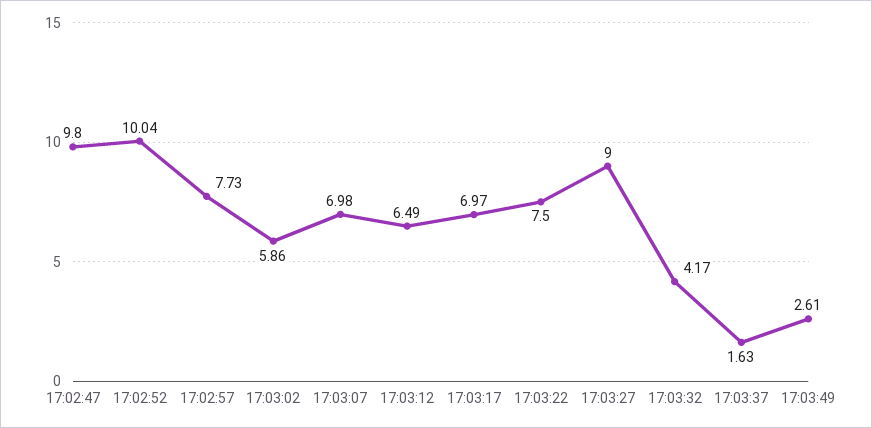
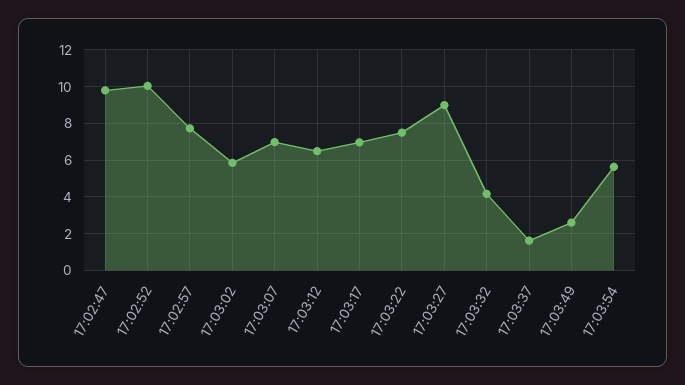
17:03:54: none -> 5.5

